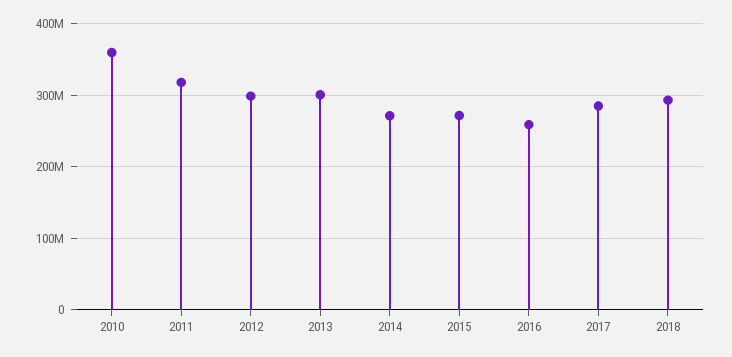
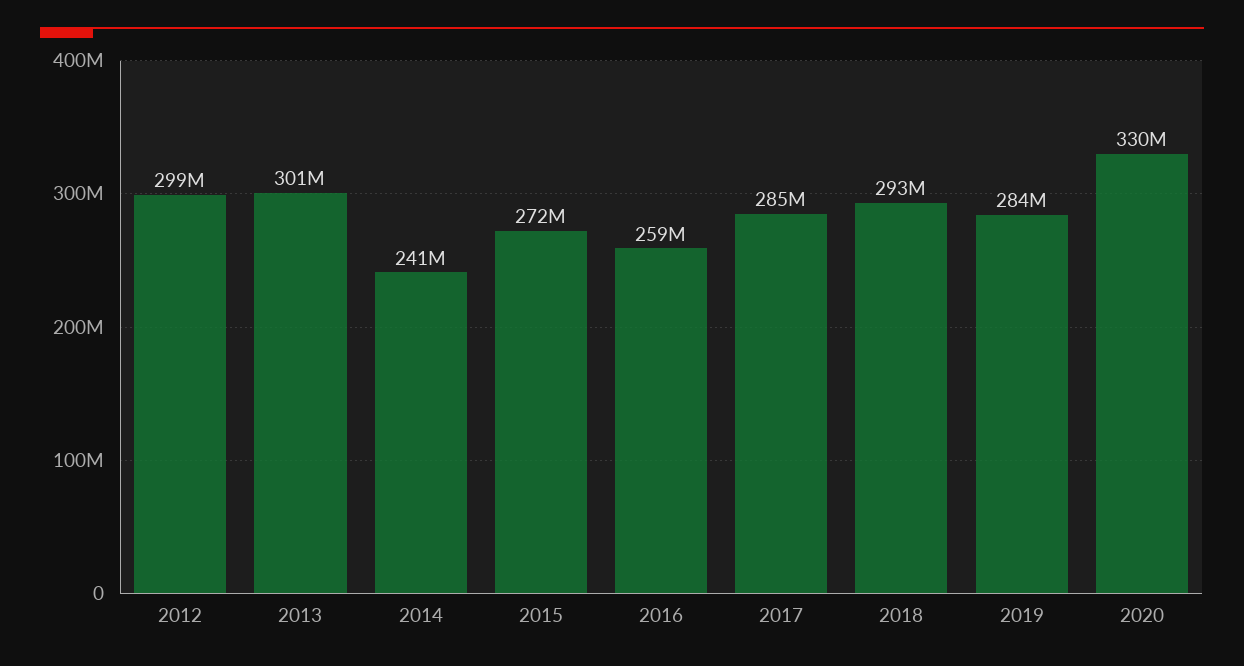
2010: 360000000 -> none
2011: 320000000 -> none
2014: 270000000 -> 241000000
2019: none -> 284000000
2020: none -> 330000000

